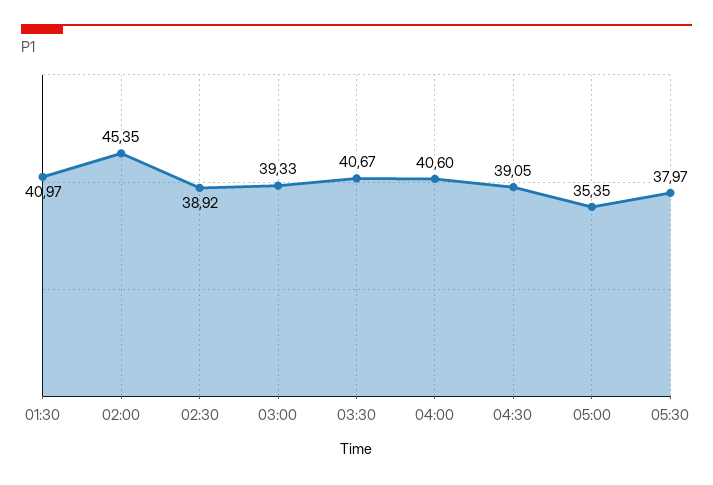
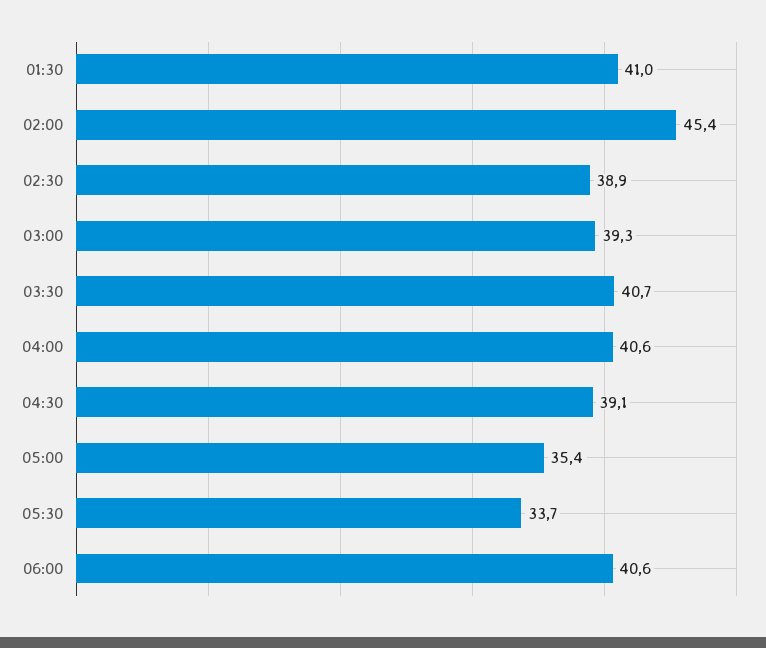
05:30: 37.97 -> 33.7
06:00: none -> 40.6

